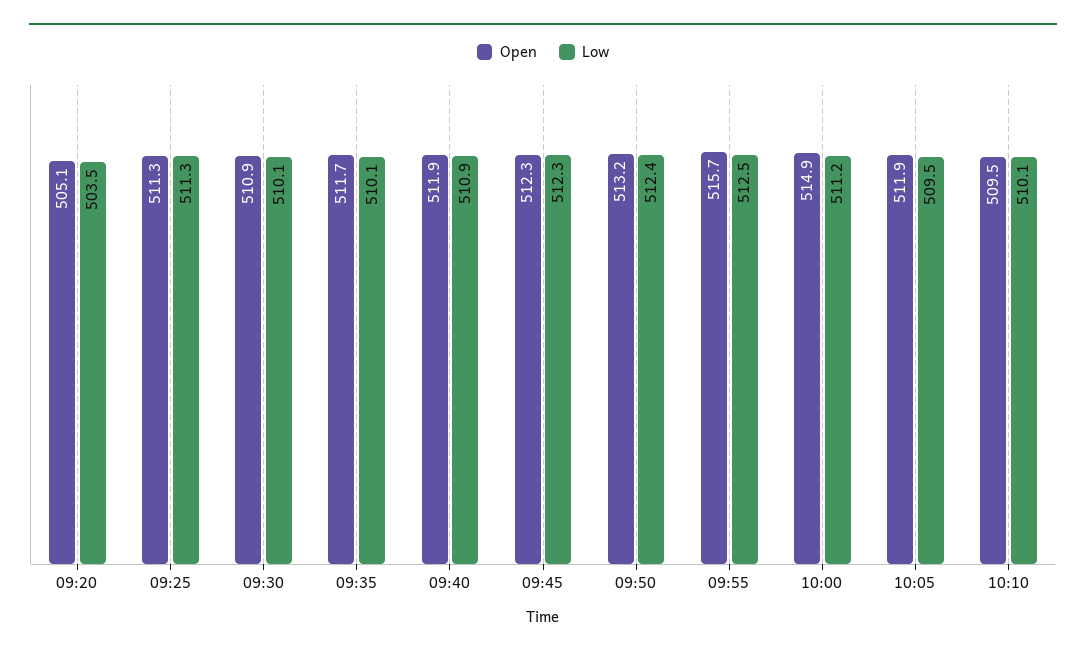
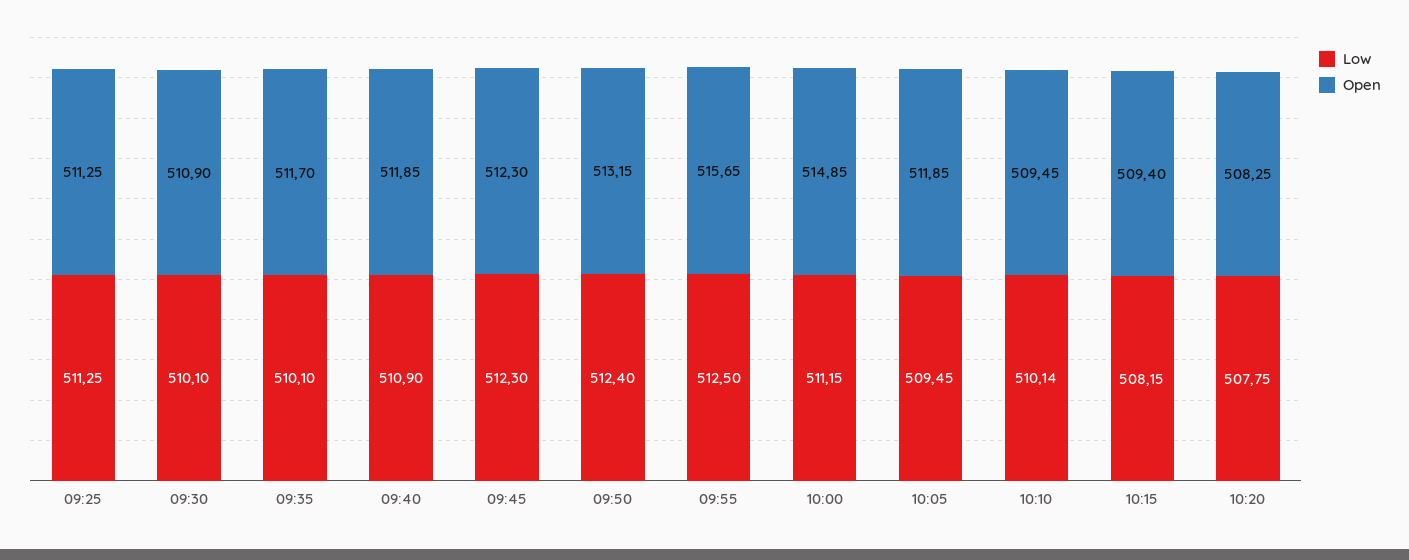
Open, 09:20: 505.1 -> none
Low, 09:20: 503.5 -> none
Low, 10:15: none -> 508.15
Open, 10:15: none -> 509.4
Low, 10:20: none -> 507.75
Open, 10:20: none -> 508.25

